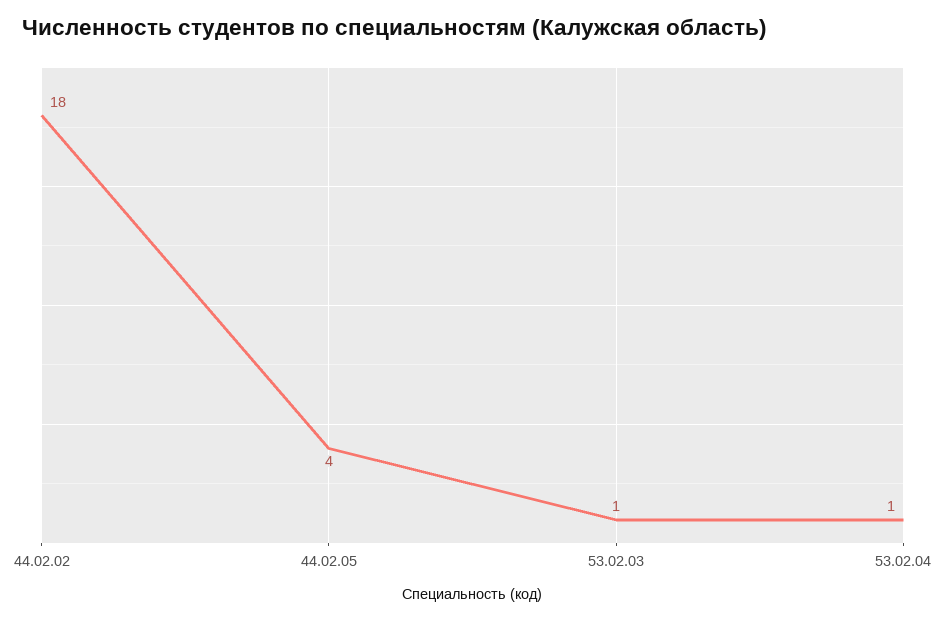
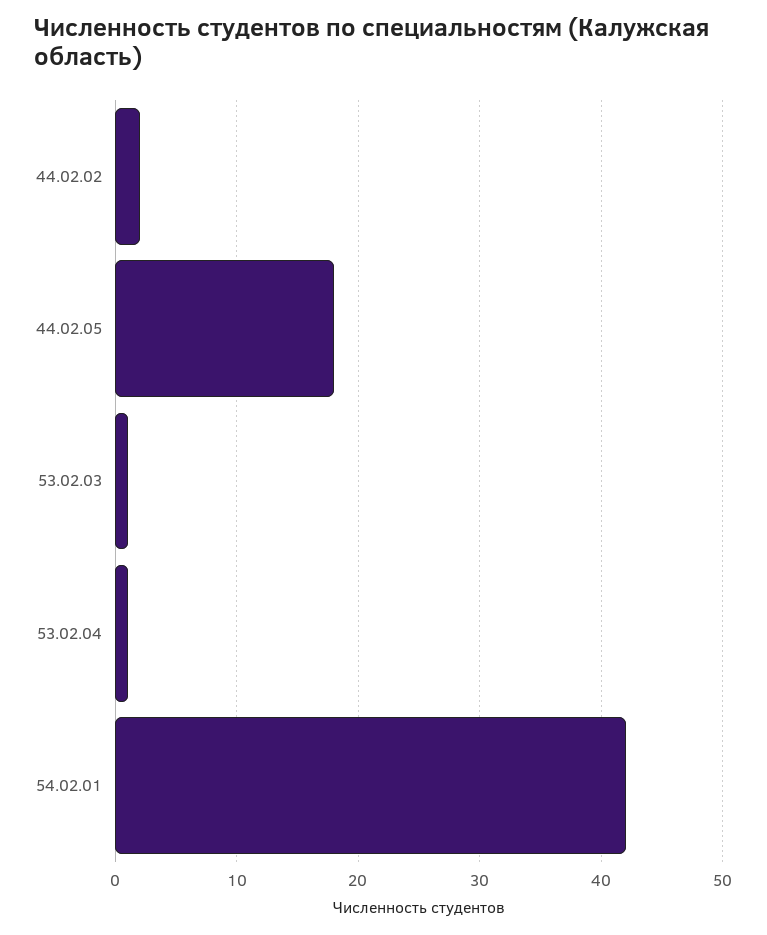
44.02.02: 18 -> 2
44.02.05: 4 -> 18
54.02.01: none -> 42

